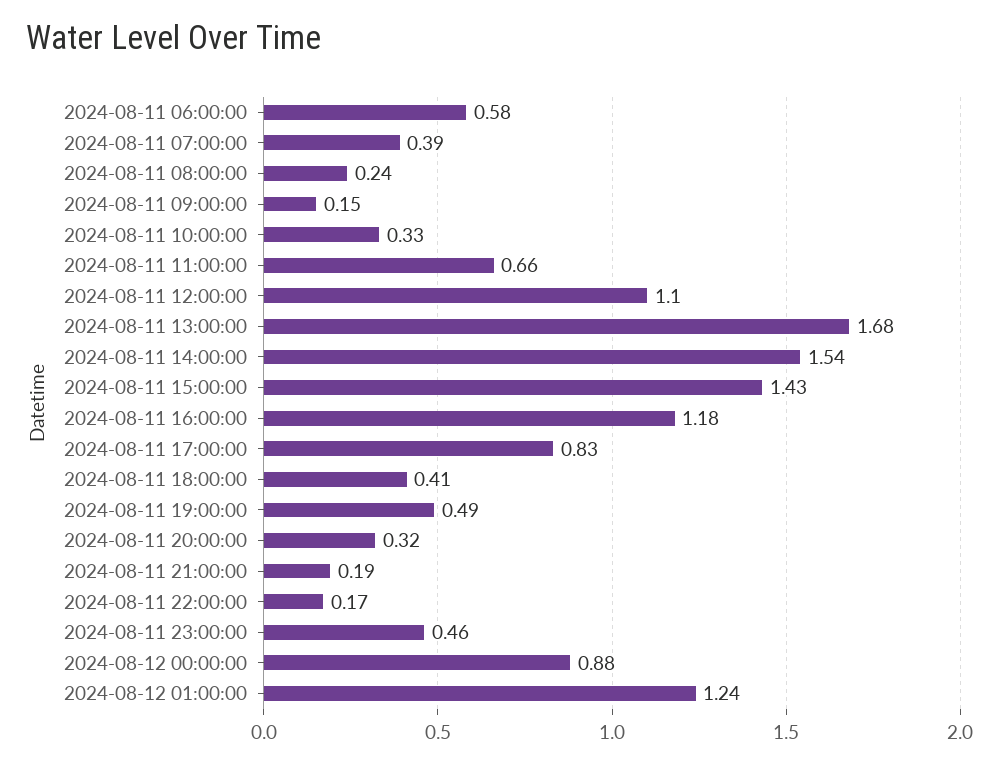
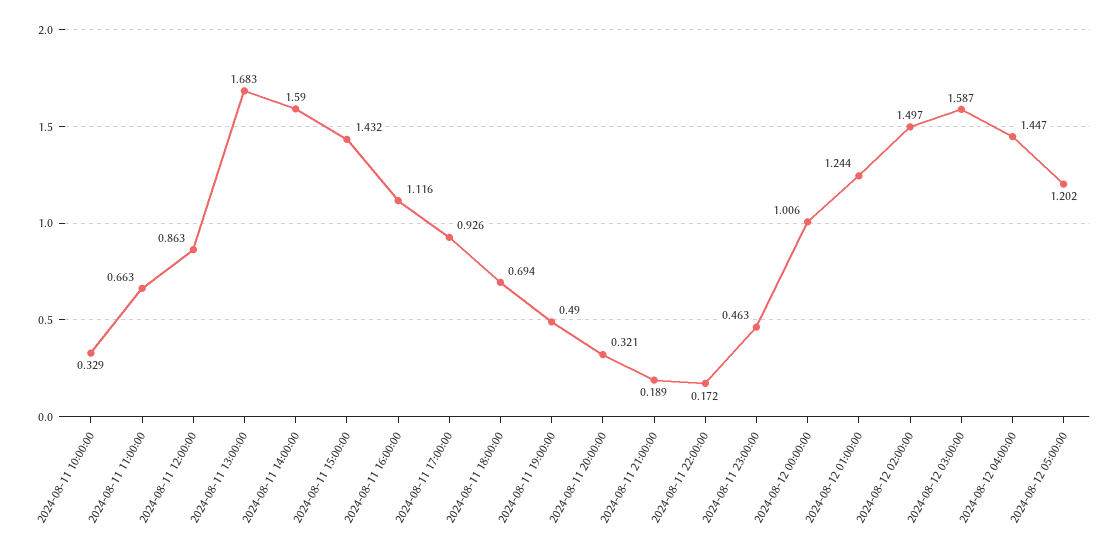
2024-08-11 06:00:00: 0.58 -> none
2024-08-11 07:00:00: 0.39 -> none
2024-08-11 08:00:00: 0.24 -> none
2024-08-11 09:00:00: 0.15 -> none
2024-08-11 12:00:00: 1.1 -> 0.863
2024-08-11 14:00:00: 1.54 -> 1.59
2024-08-11 16:00:00: 1.18 -> 1.116
2024-08-11 17:00:00: 0.83 -> 0.926
2024-08-11 18:00:00: 0.41 -> 0.694
2024-08-12 00:00:00: 0.88 -> 1.006
2024-08-12 02:00:00: none -> 1.497
2024-08-12 03:00:00: none -> 1.587
2024-08-12 04:00:00: none -> 1.447
2024-08-12 05:00:00: none -> 1.202

